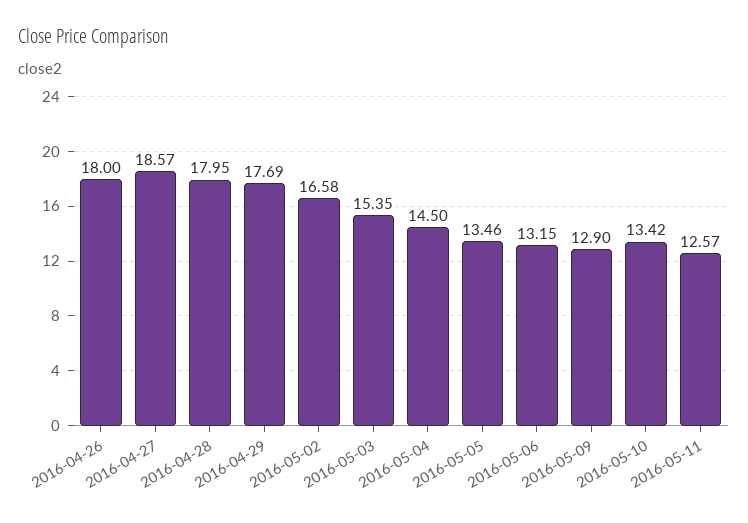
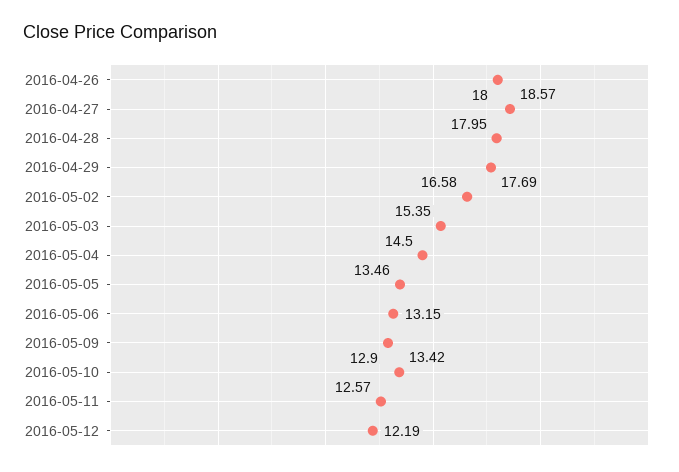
2016-05-12: none -> 12.19

